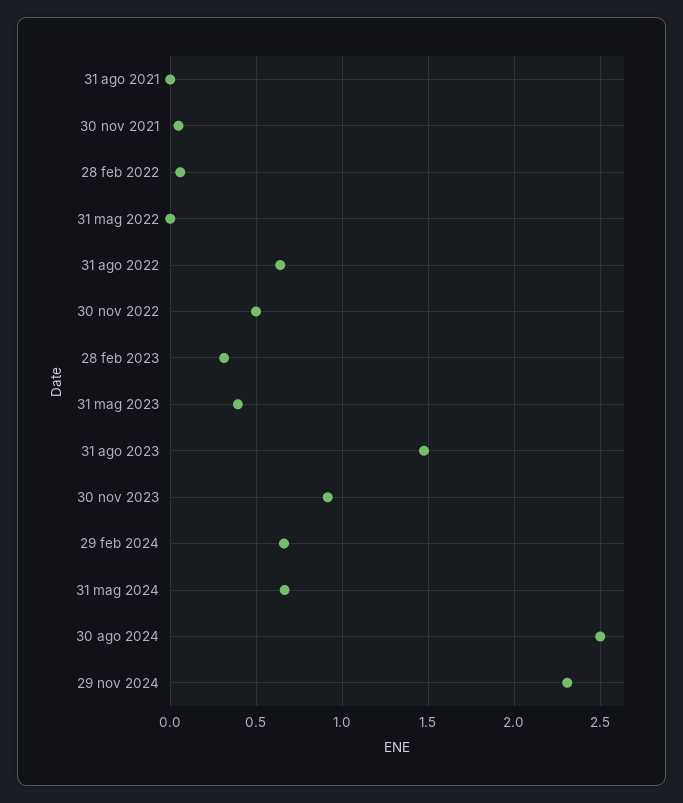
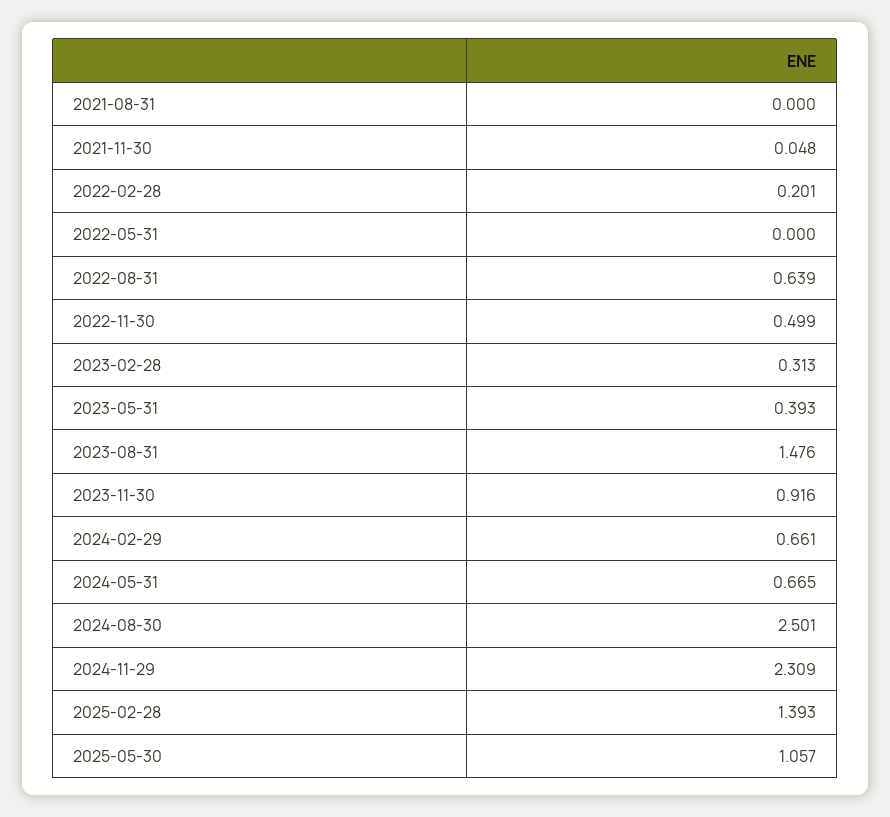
28 feb 2022: 0.05 -> 0.201
2025-02-28: none -> 1.393
2025-05-30: none -> 1.057

